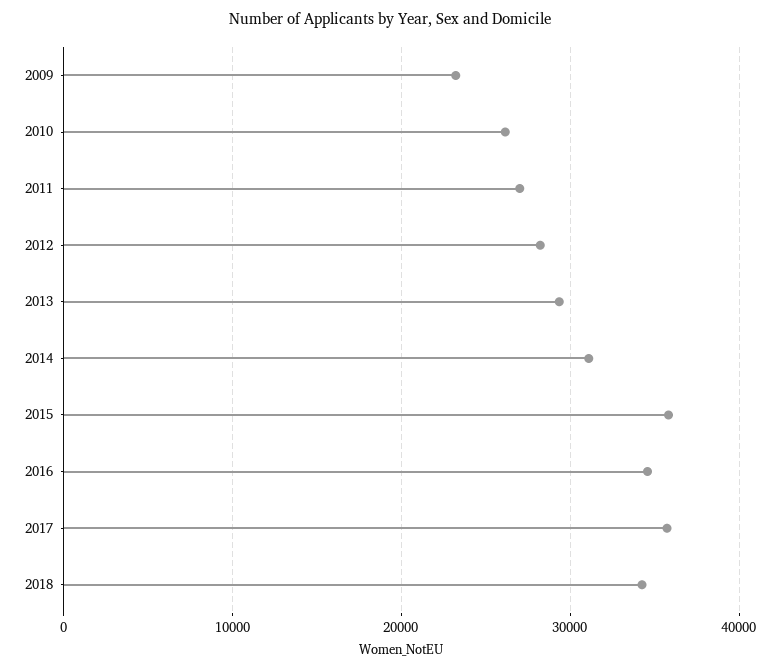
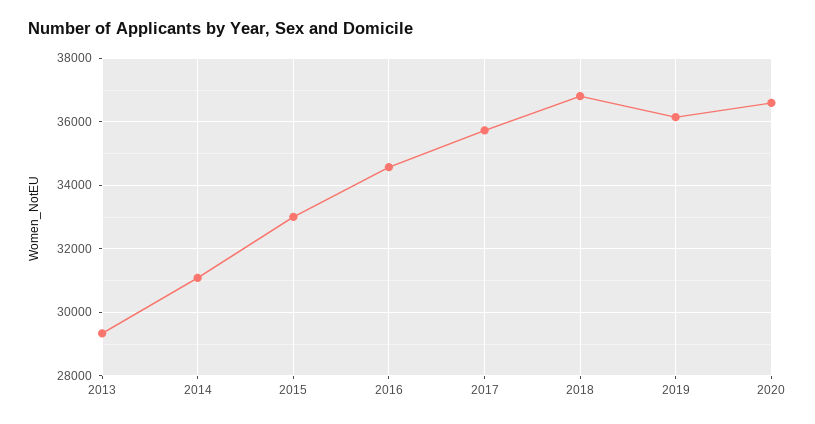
2009: 23000 -> none
2010: 26000 -> none
2011: 27000 -> none
2012: 28000 -> none
2015: 36000 -> 33000
2018: 34000 -> 36800
2019: none -> 36200
2020: none -> 36600

